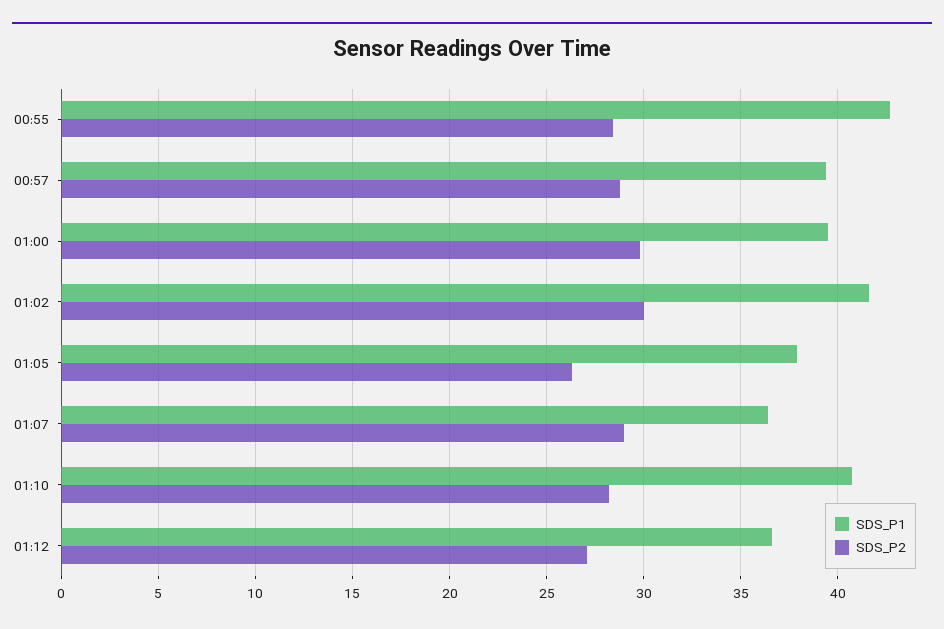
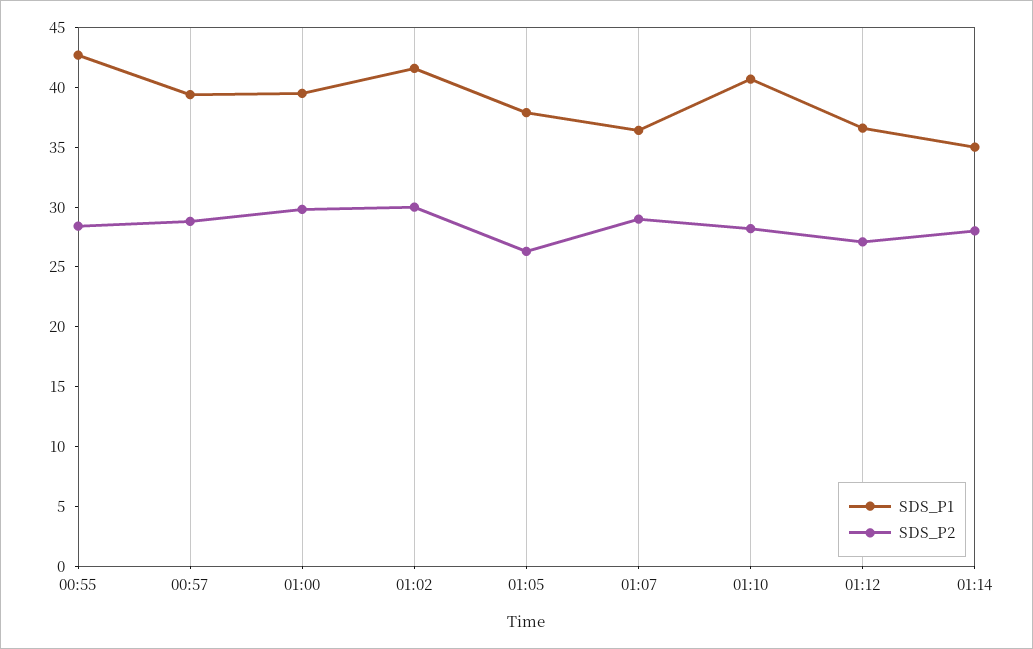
SDS_P1, 01:14: none -> 35
SDS_P2, 01:14: none -> 28

